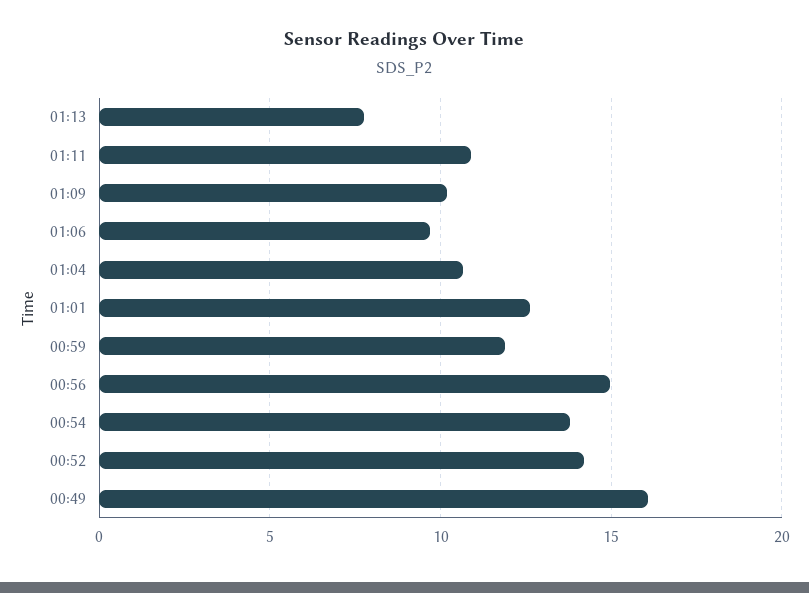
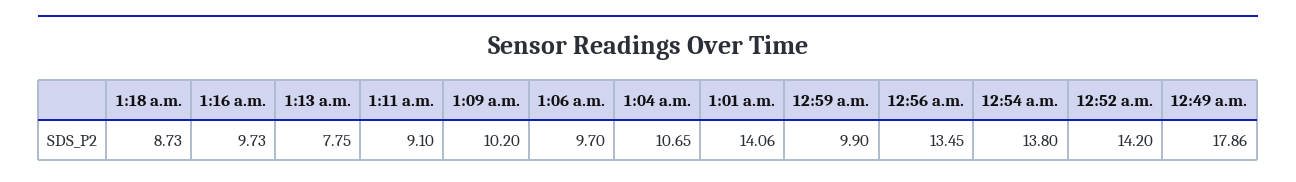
01:11: 11 -> 9.1
01:01: 12.5 -> 14.06
00:59: 12 -> 9.9
00:56: 15 -> 13.45
00:49: 16 -> 17.86
1:18 a.m.: none -> 8.73
1:16 a.m.: none -> 9.73

